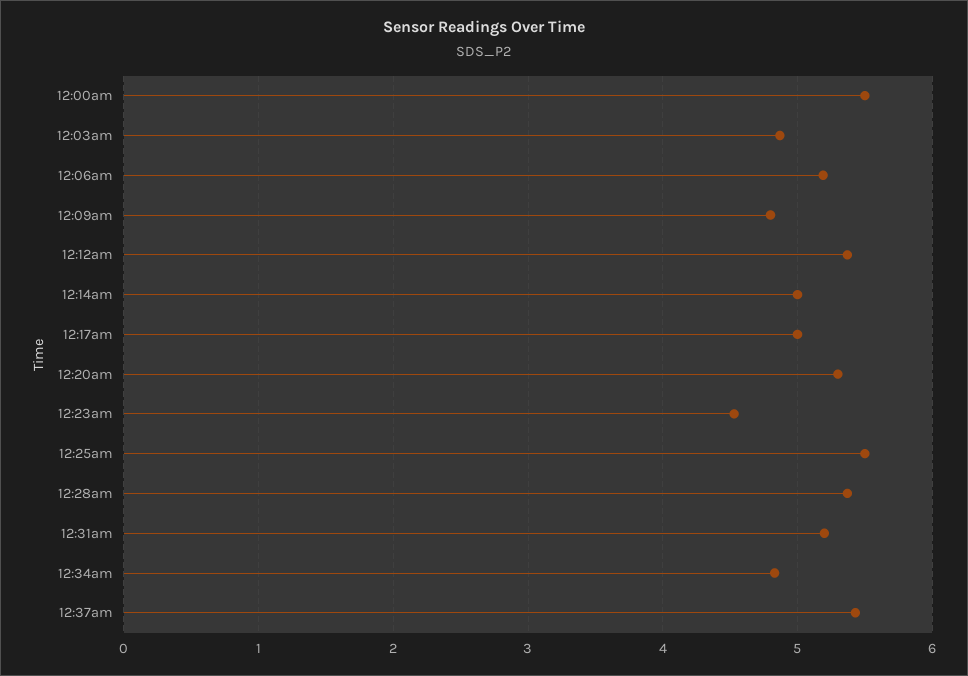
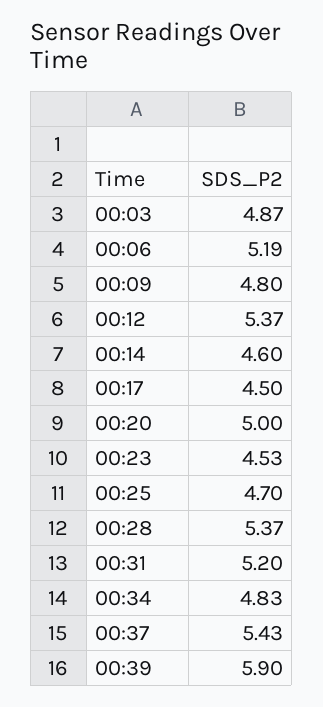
12:00am: 5.5 -> none
12:14am: 5 -> 4.6
12:17am: 5 -> 4.5
12:20am: 5.3 -> 5
12:25am: 5.5 -> 4.7
00:39: none -> 5.9

